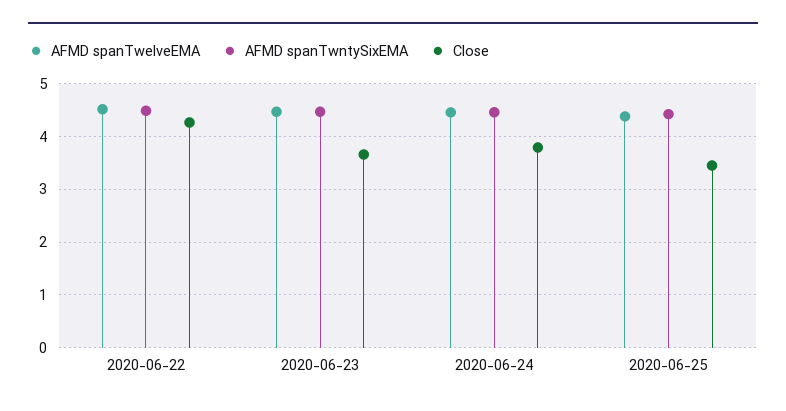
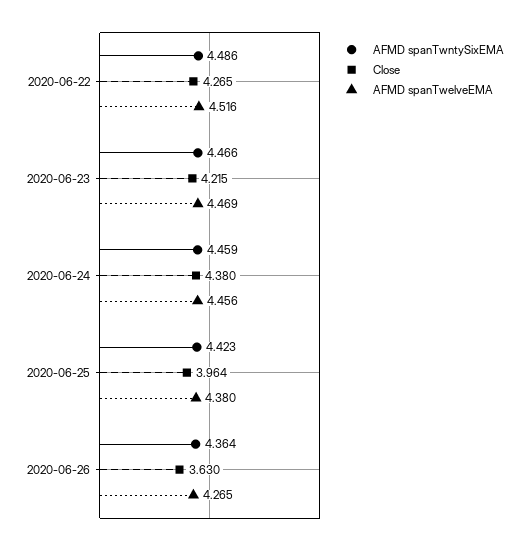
Close, 2020-06-23: 3.6 -> 4.215
Close, 2020-06-24: 3.8 -> 4.38
Close, 2020-06-25: 3.4 -> 3.964
AFMD spanTwntySixEMA, 2020-06-26: none -> 4.364
Close, 2020-06-26: none -> 3.63
AFMD spanTwelveEMA, 2020-06-26: none -> 4.265

